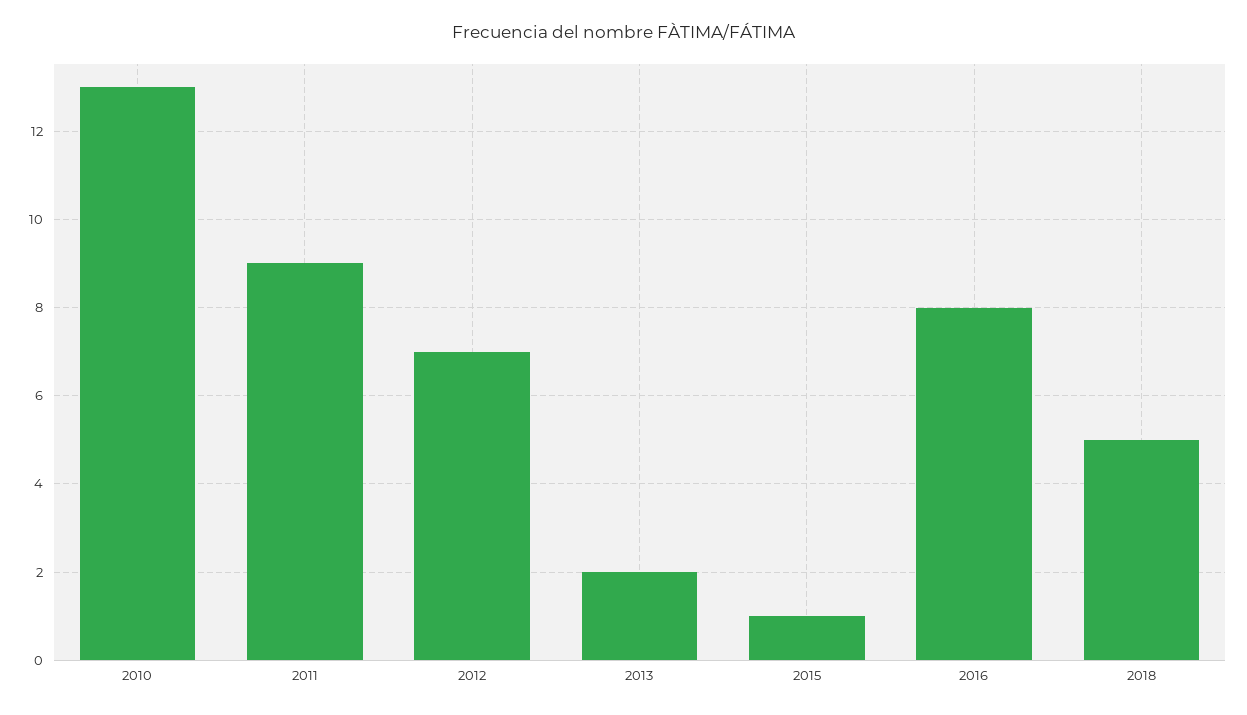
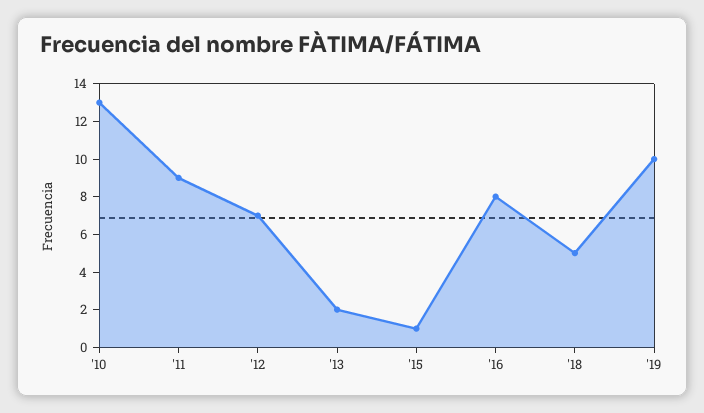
'19: none -> 10

